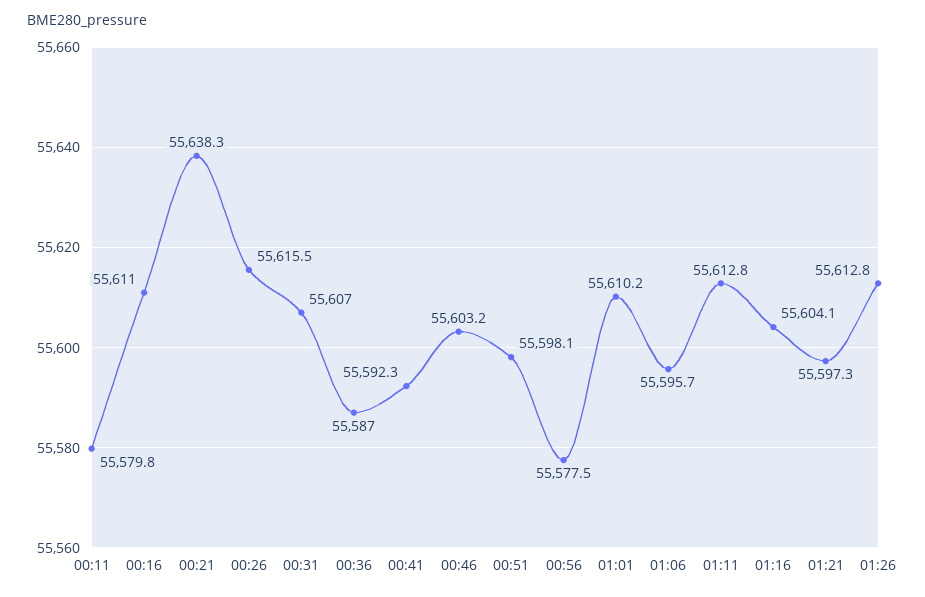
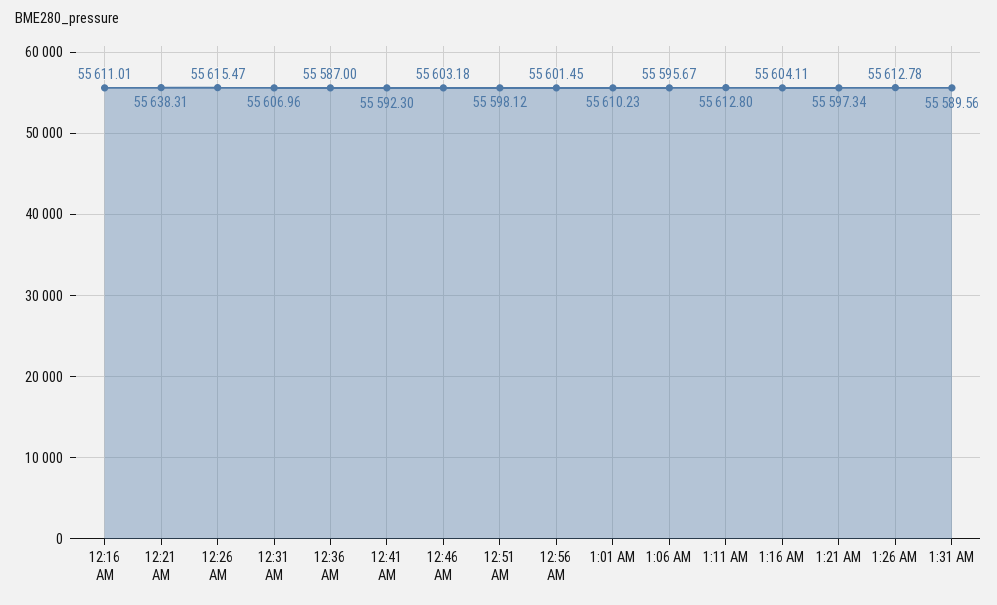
00:11: 55579.8 -> none
00:56: 55577.5 -> 55601.45
1:31 AM: none -> 55589.56

